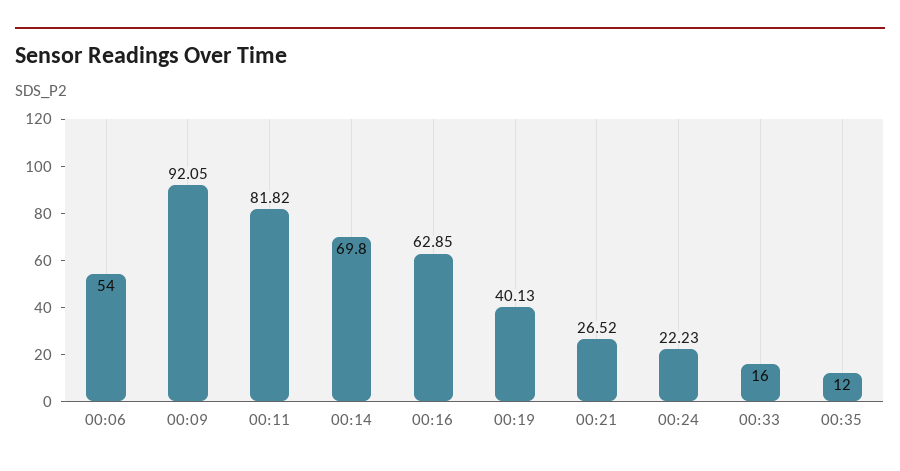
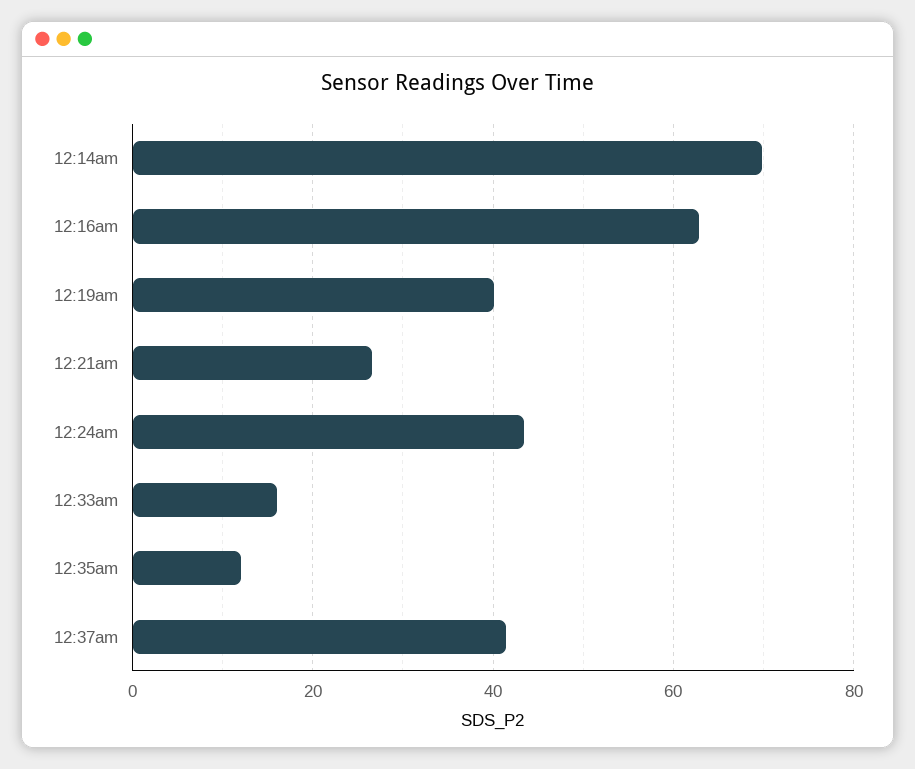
00:06: 54 -> none
00:09: 92.05 -> none
00:11: 81.82 -> none
00:24: 22.23 -> 44
12:37am: none -> 42

